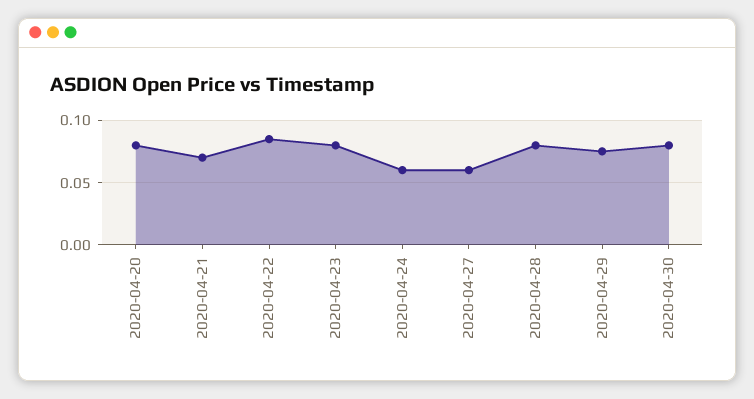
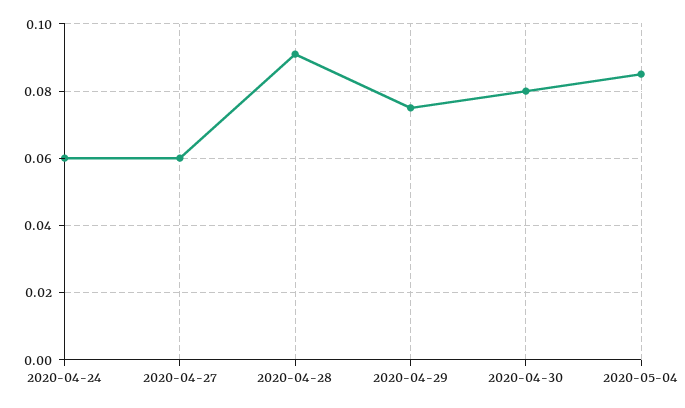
2020-04-20: 0.08 -> none
2020-04-21: 0.07 -> none
2020-04-22: 0.085 -> none
2020-04-23: 0.08 -> none
2020-04-28: 0.08 -> 0.09
2020-05-04: none -> 0.085

